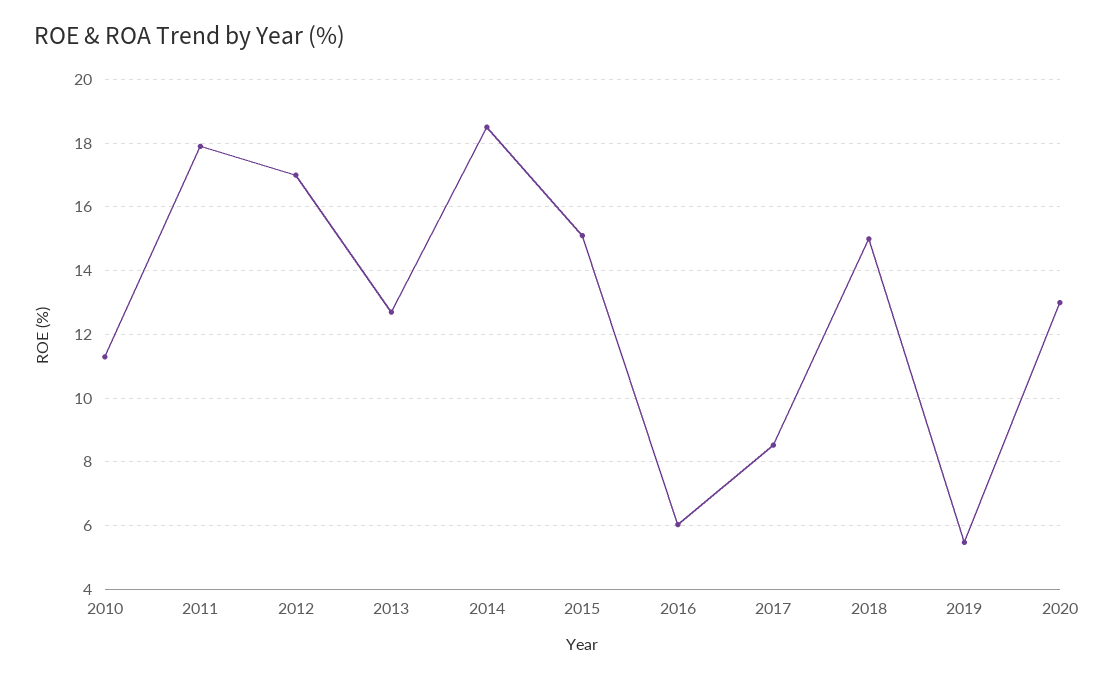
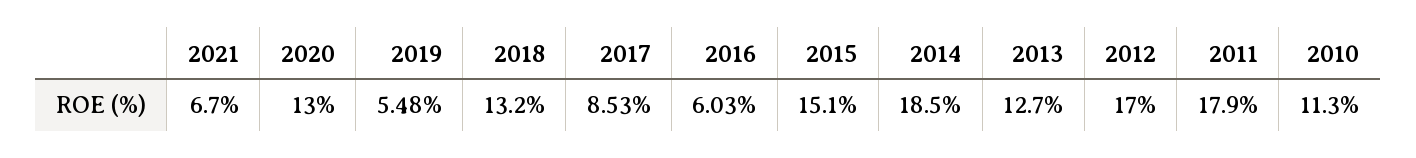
2018: 15 -> 13.2
2021: none -> 6.7

